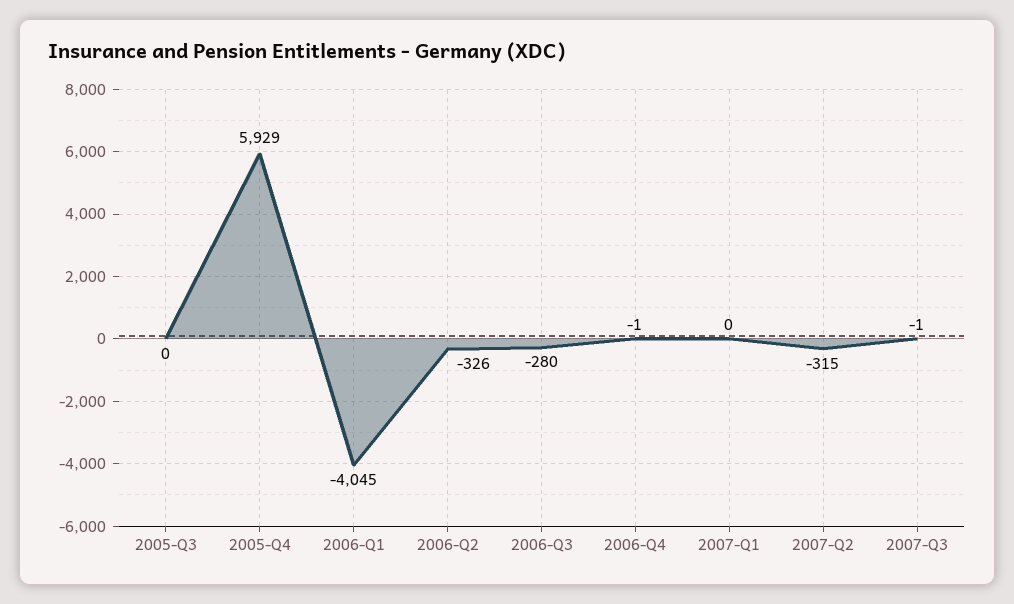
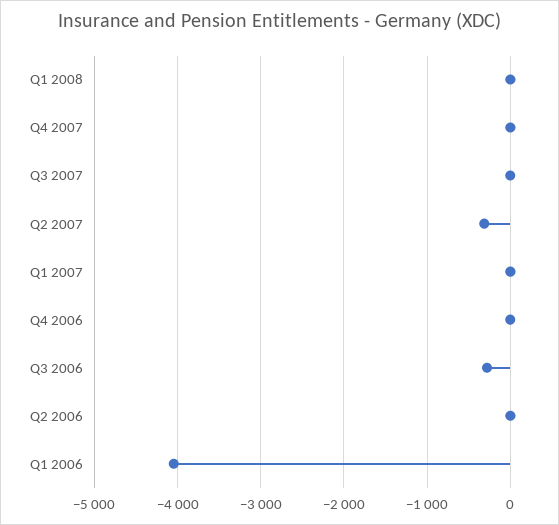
2005-Q3: 0 -> none
2005-Q4: 5929 -> none
2006-Q2: -326 -> 0
Q1 2008: none -> 0
Q4 2007: none -> 0

